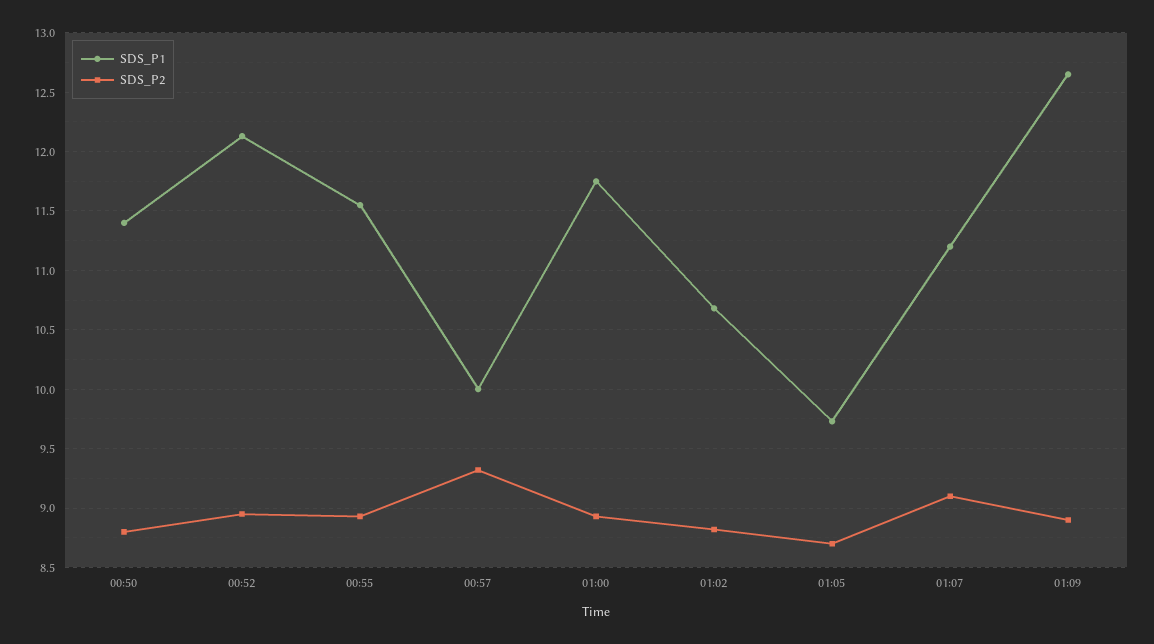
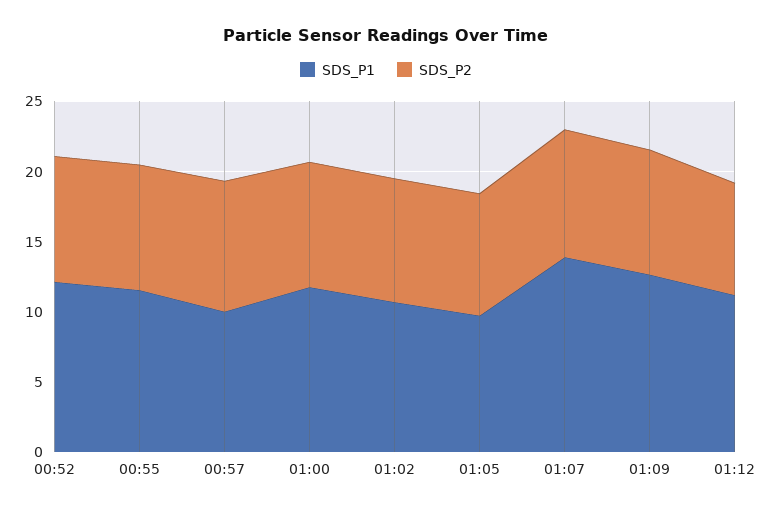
SDS_P1, 00:50: 11.4 -> none
SDS_P2, 00:50: 8.8 -> none
SDS_P1, 01:07: 11.2 -> 14
SDS_P1, 01:12: none -> 11
SDS_P2, 01:12: none -> 8

